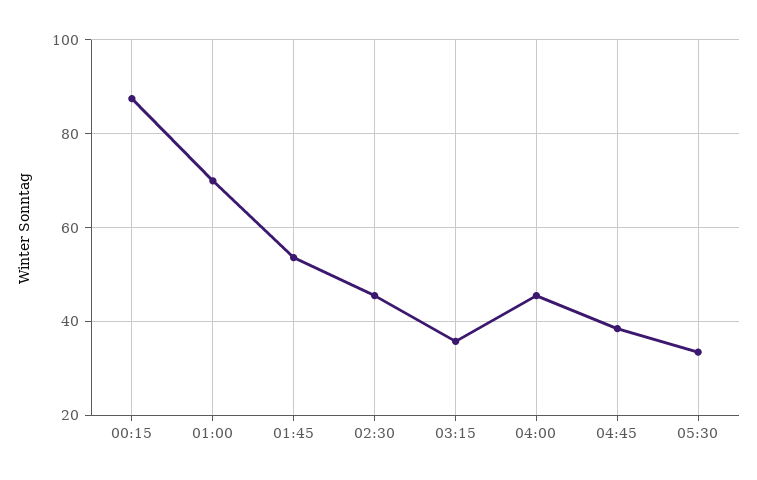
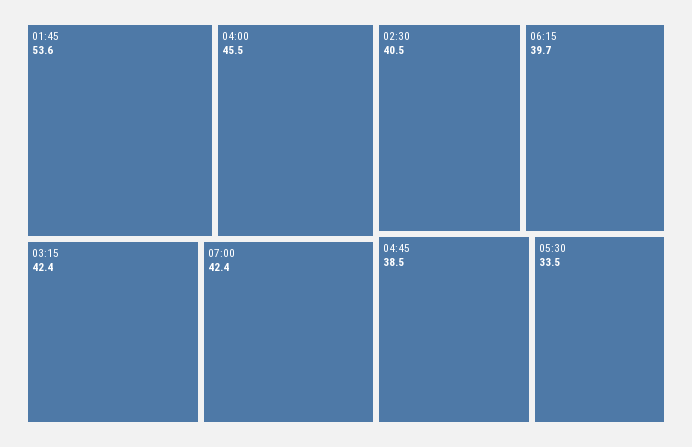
00:15: 88 -> none
01:00: 70 -> none
02:30: 46 -> 40.5
03:15: 36 -> 42.4
07:00: none -> 42.4
06:15: none -> 39.7

